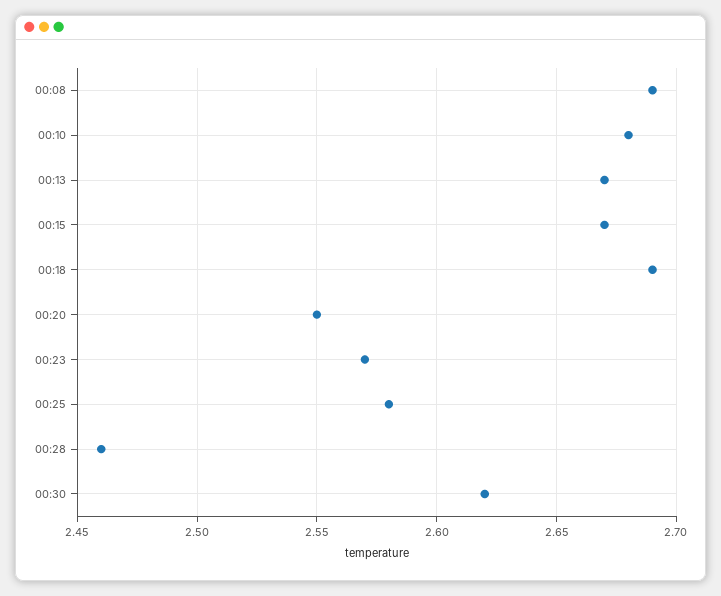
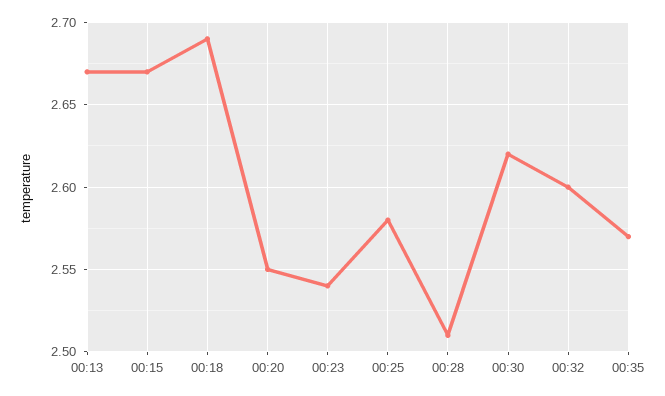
00:08: 2.69 -> none
00:10: 2.68 -> none
00:23: 2.57 -> 2.54
00:28: 2.46 -> 2.51
00:32: none -> 2.6
00:35: none -> 2.57

